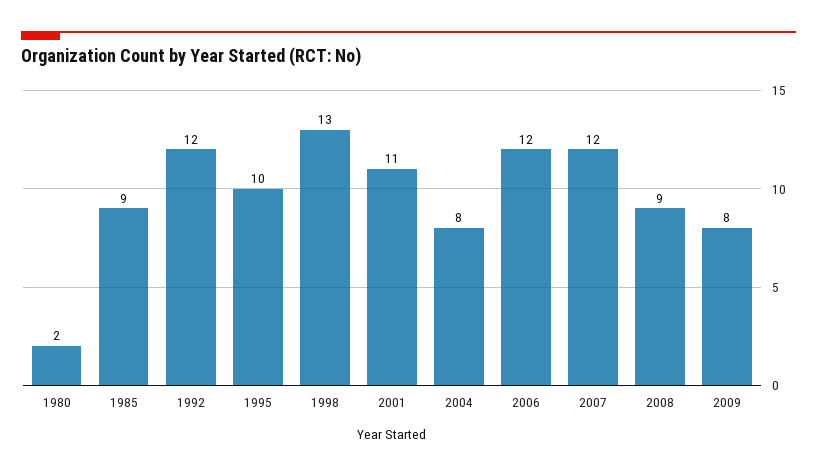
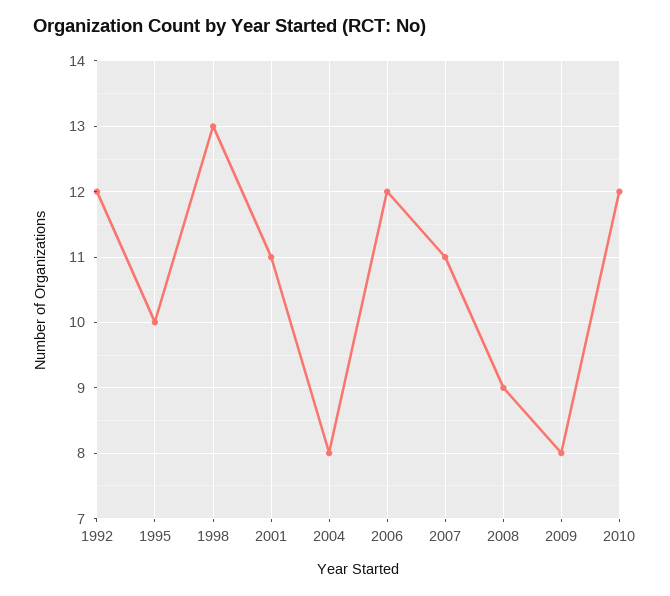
1980: 2 -> none
1985: 9 -> none
2007: 12 -> 11
2010: none -> 12

